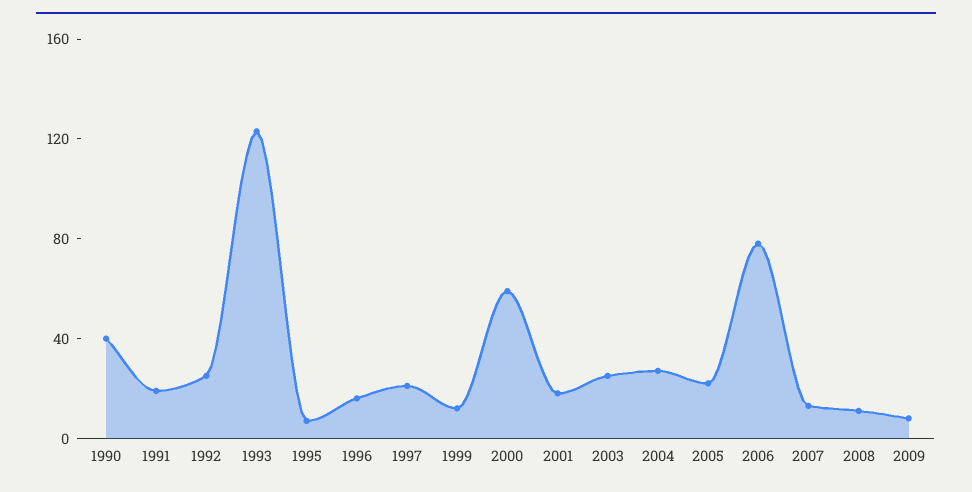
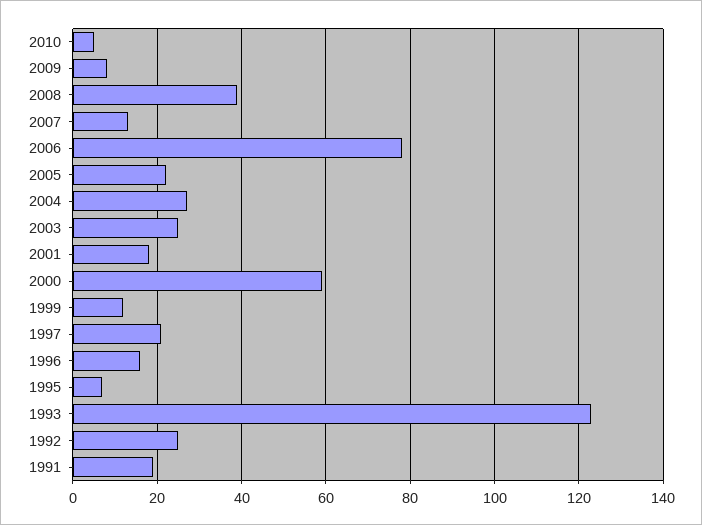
1990: 40 -> none
2008: 10 -> 40
2010: none -> 5

